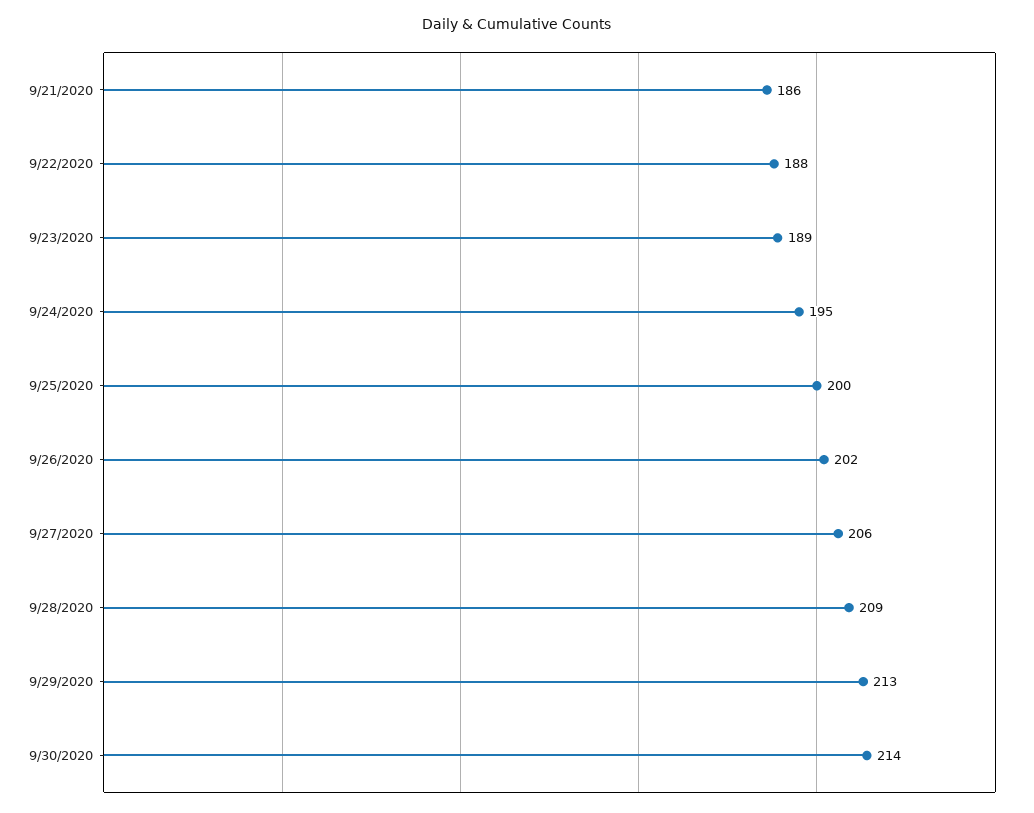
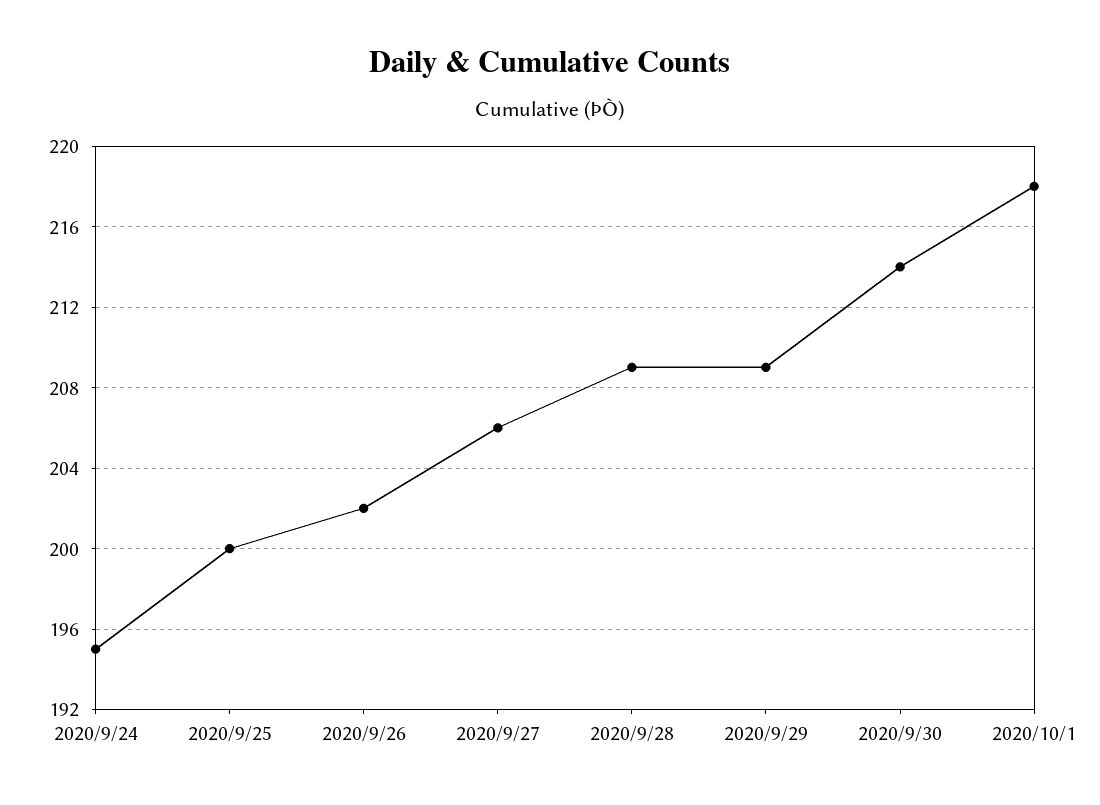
9/21/2020: 186 -> none
9/22/2020: 188 -> none
9/23/2020: 189 -> none
9/29/2020: 213 -> 209
2020/10/1: none -> 218

